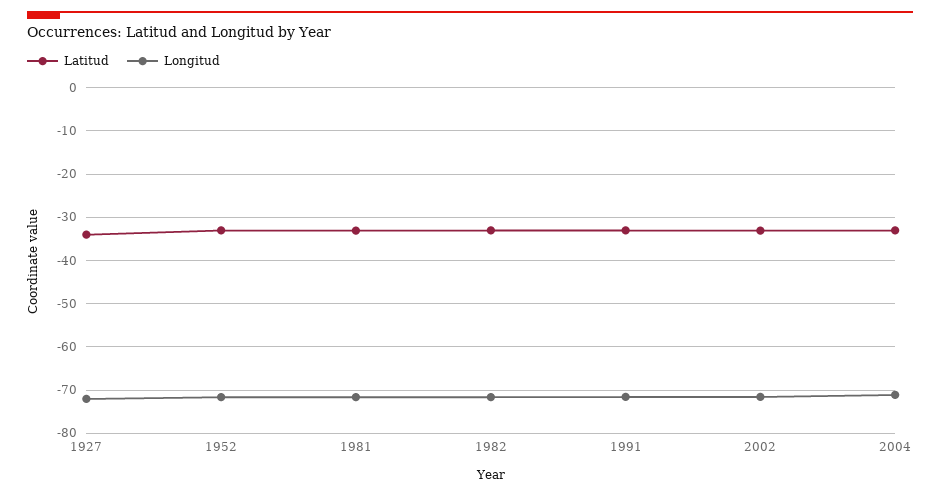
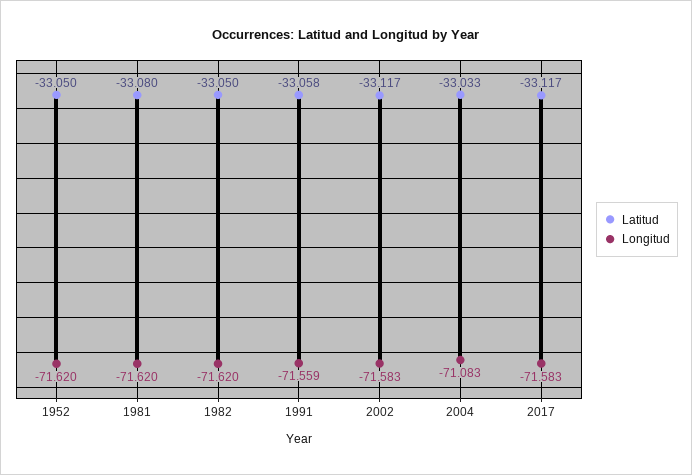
Latitud, 1927: -34 -> none
Longitud, 1927: -72 -> none
Latitud, 2017: none -> -33.117
Longitud, 2017: none -> -71.583

